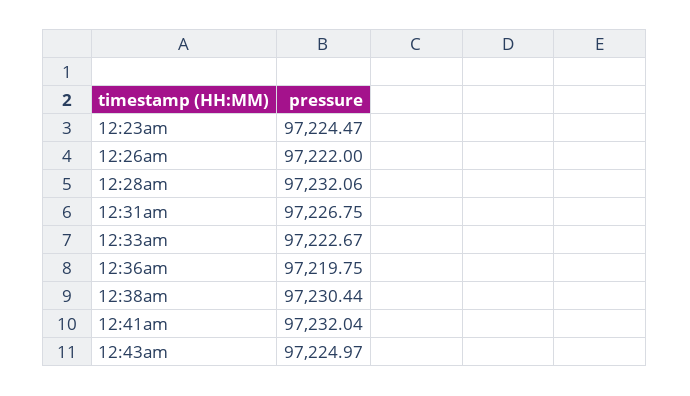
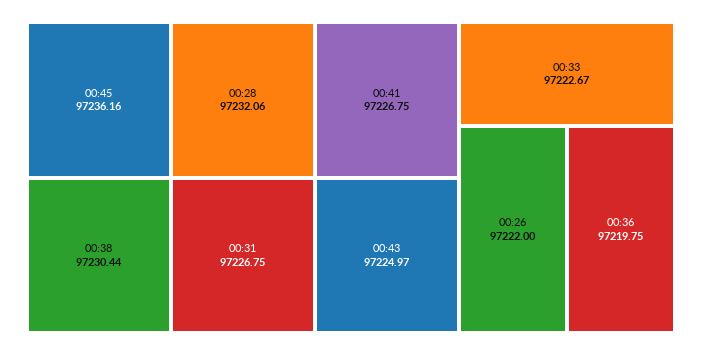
12:23am: 97224.47 -> none
12:41am: 97232.04 -> 97226.75
00:45: none -> 97236.16

